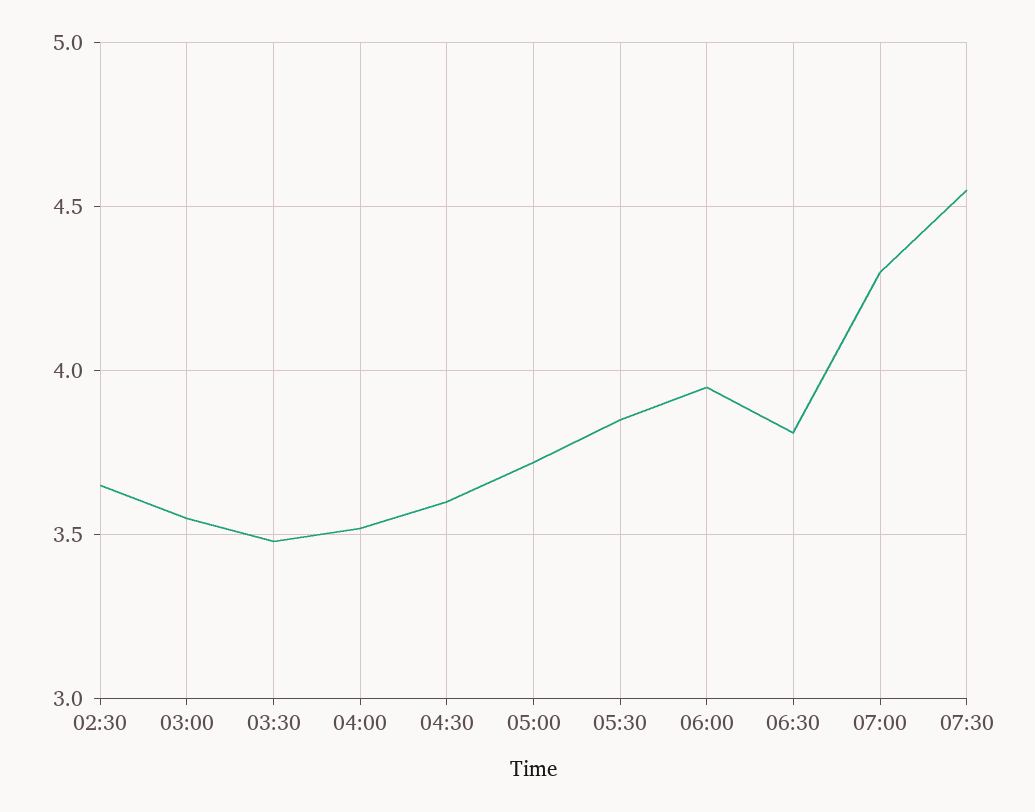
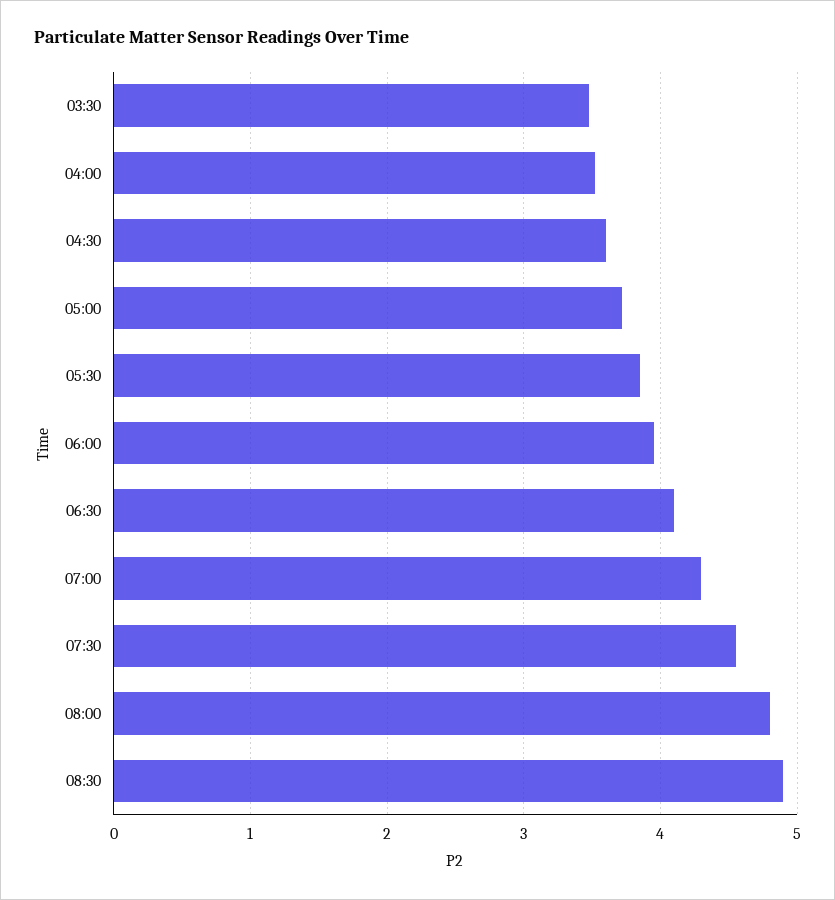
02:30: 3.65 -> none
03:00: 3.55 -> none
06:30: 3.8 -> 4.1
08:00: none -> 4.8
08:30: none -> 4.9

